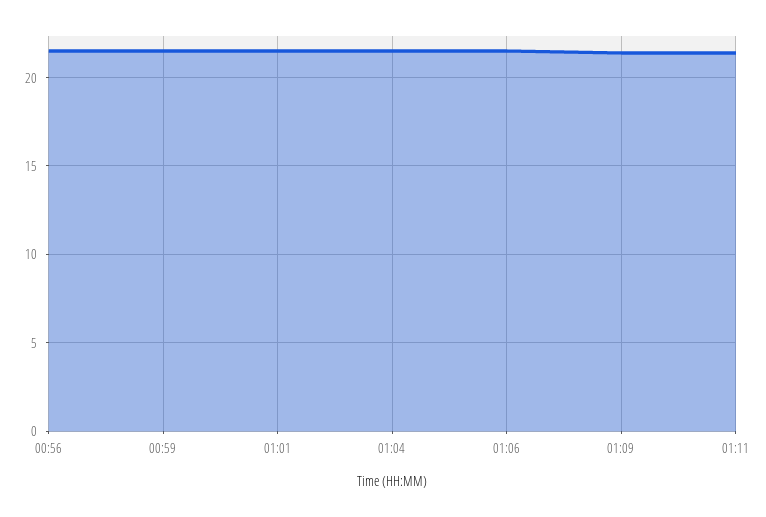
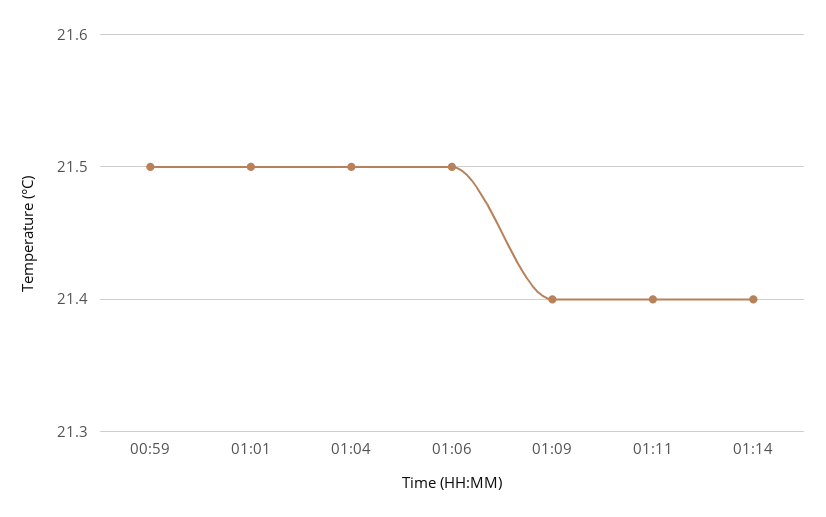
00:56: 21.5 -> none
01:14: none -> 21.4

